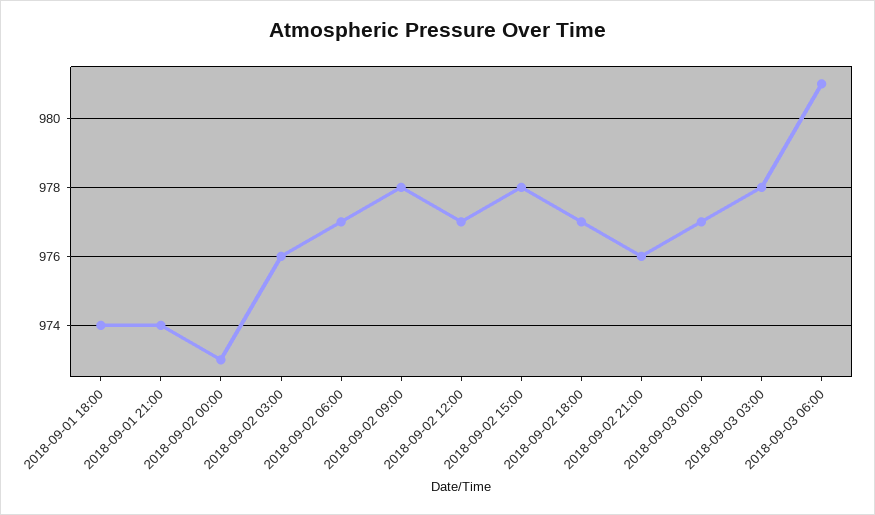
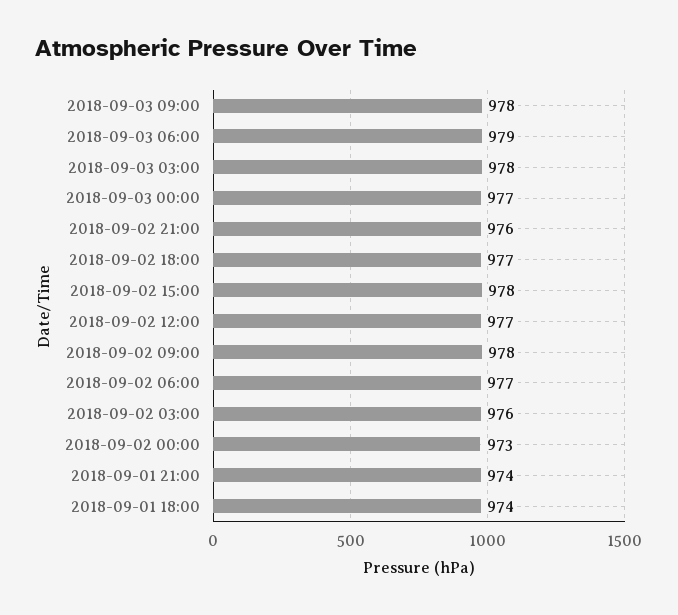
2018-09-03 06:00: 981 -> 979
2018-09-03 09:00: none -> 978

